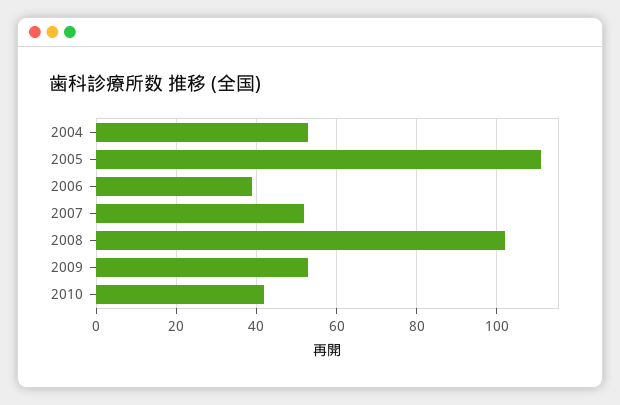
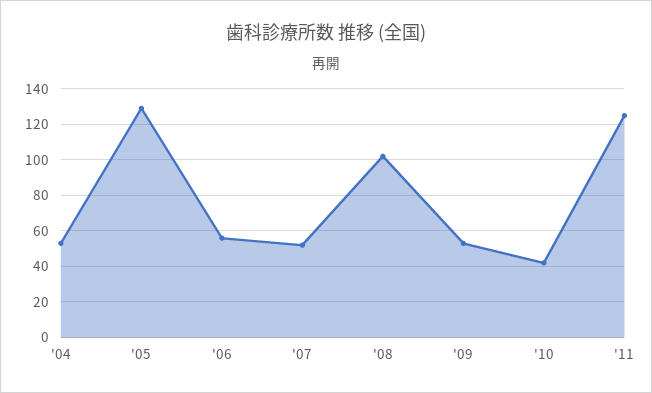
2005: 110 -> 130
2006: 40 -> 55
'11: none -> 125

